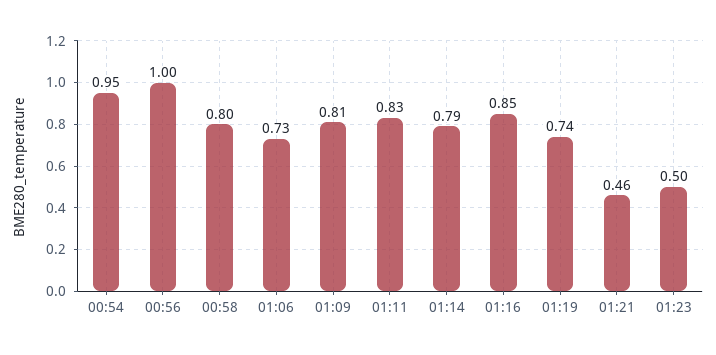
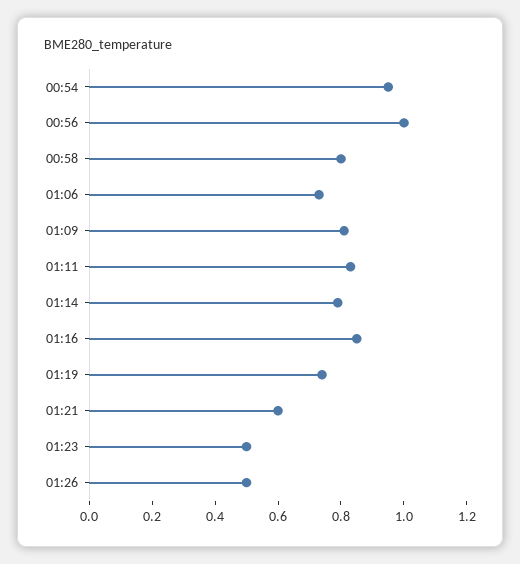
01:21: 0.46 -> 0.6
01:26: none -> 0.5

